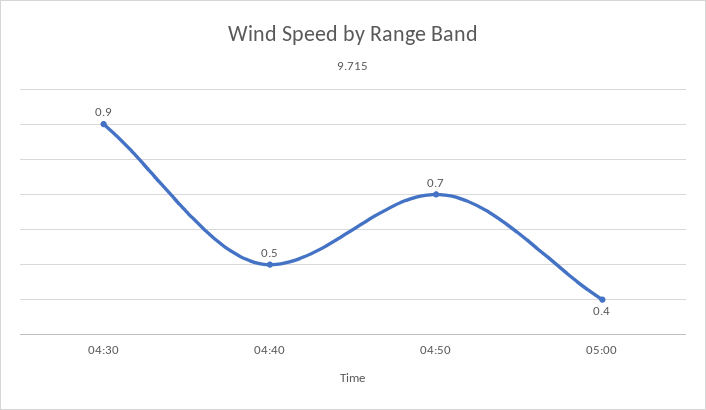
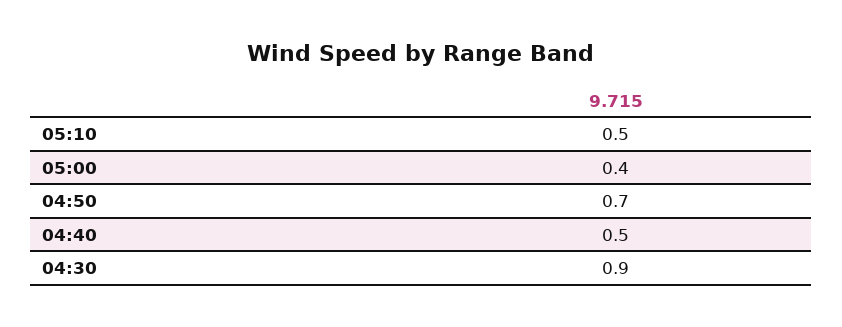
05:10: none -> 0.5

